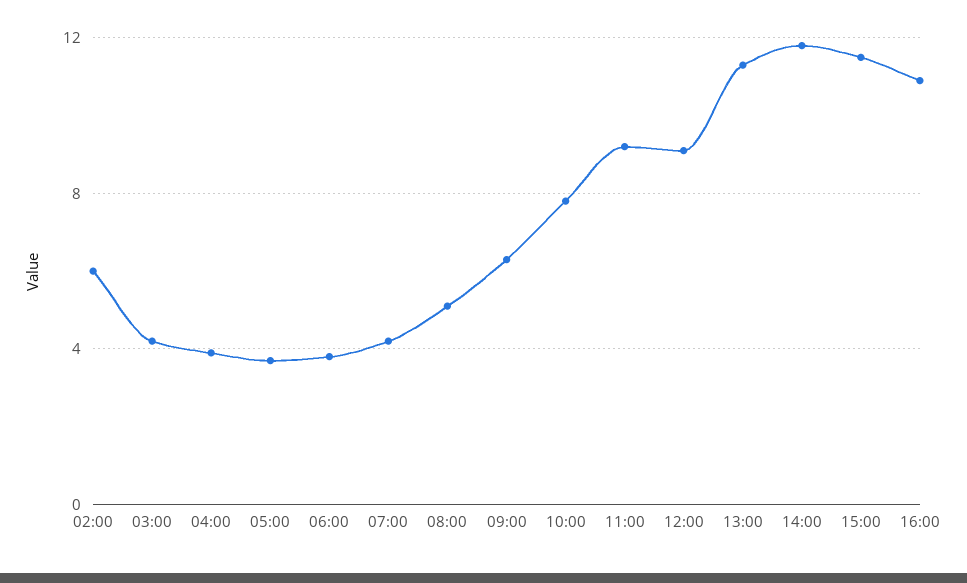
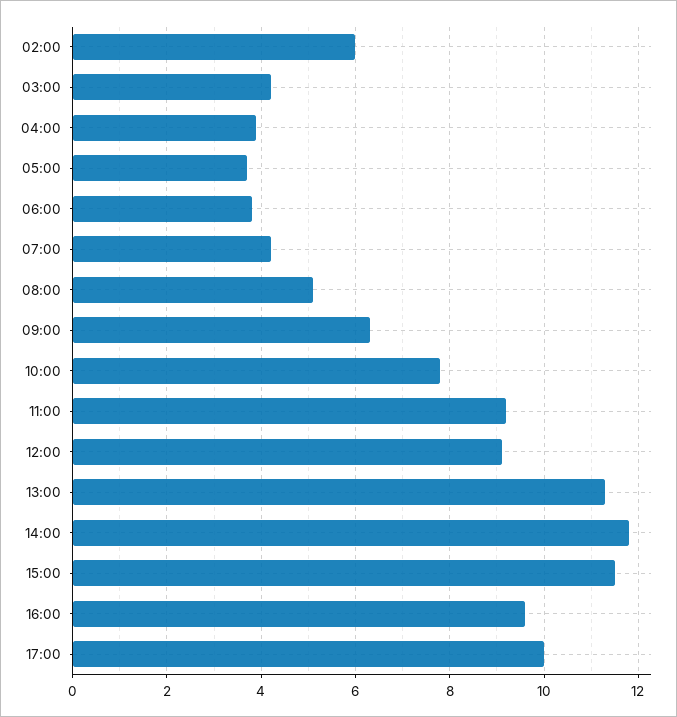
16:00: 11 -> 9.5
17:00: none -> 10

